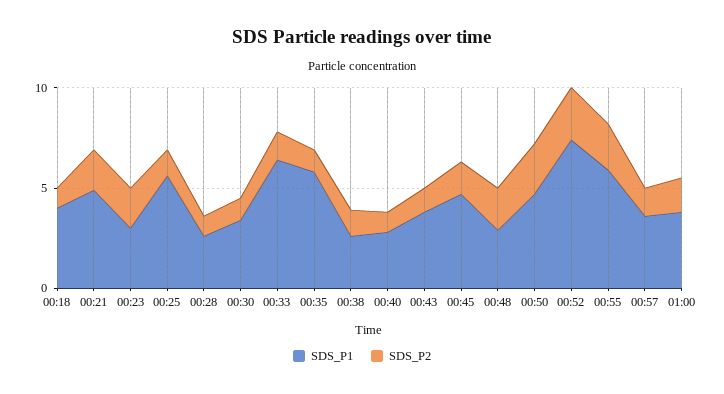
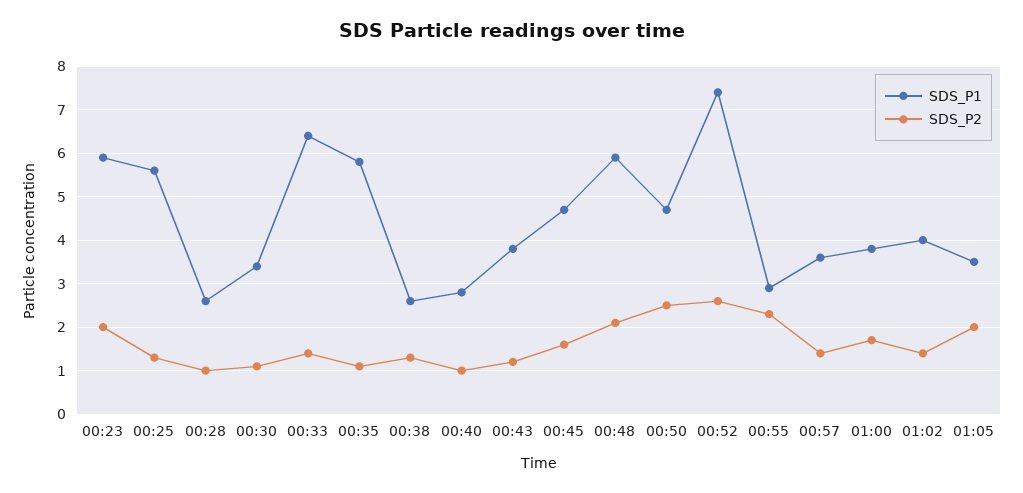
SDS_P1, 00:18: 4 -> none
SDS_P2, 00:18: 1 -> none
SDS_P1, 00:21: 5 -> none
SDS_P2, 00:21: 2 -> none
SDS_P1, 00:23: 3 -> 6
SDS_P1, 00:48: 3 -> 6
SDS_P1, 00:55: 6 -> 3
SDS_P1, 01:02: none -> 4
SDS_P2, 01:02: none -> 1.5
SDS_P1, 01:05: none -> 3.5
SDS_P2, 01:05: none -> 2

